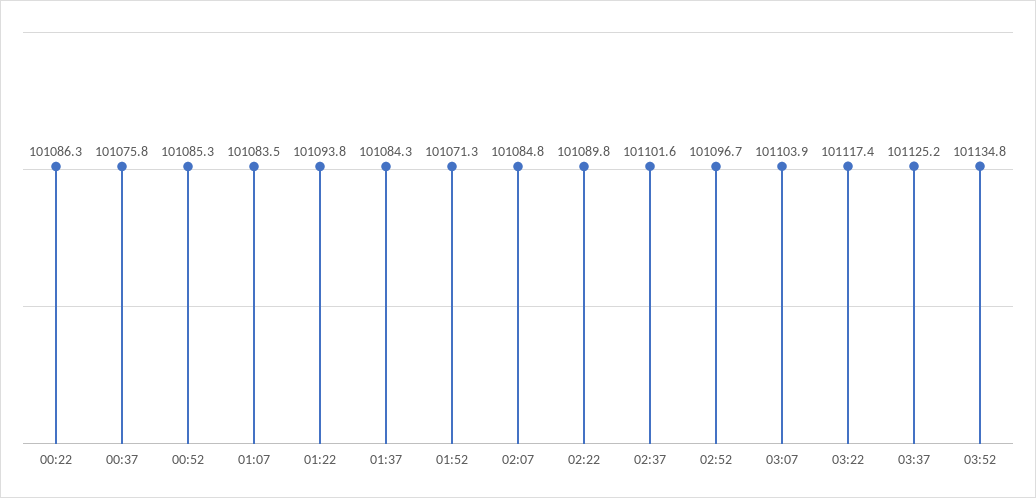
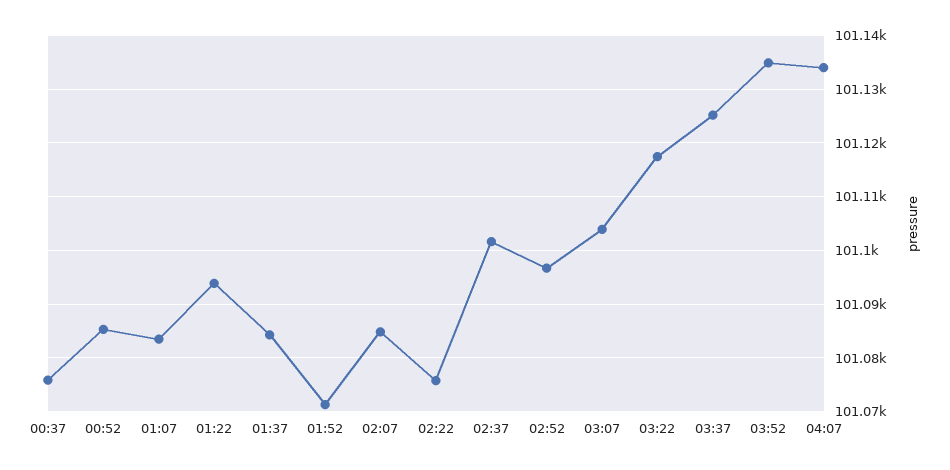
00:22: 101086.3 -> none
02:22: 101089.8 -> 101076
04:07: none -> 101134

